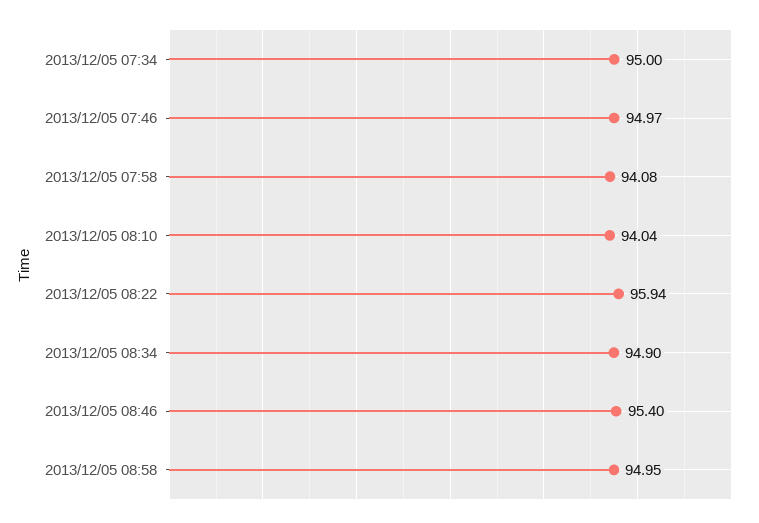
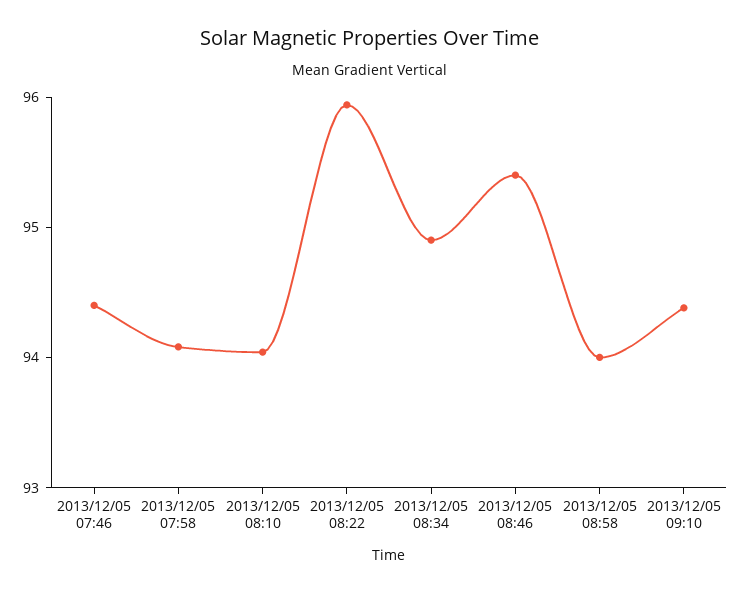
2013/12/05 07:34: 95 -> none
2013/12/05 07:46: 94.97 -> 94.4
2013/12/05 08:58: 94.95 -> 94
2013/12/05 09:10: none -> 94.4

